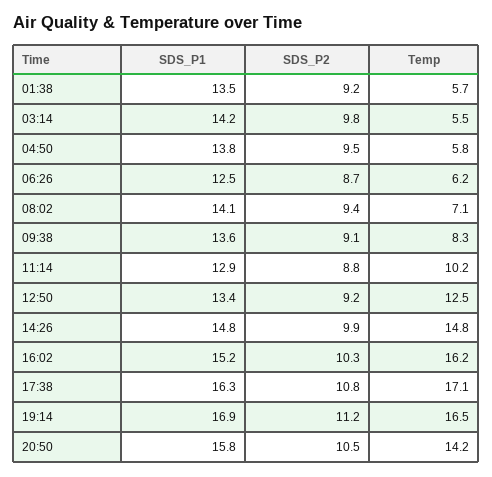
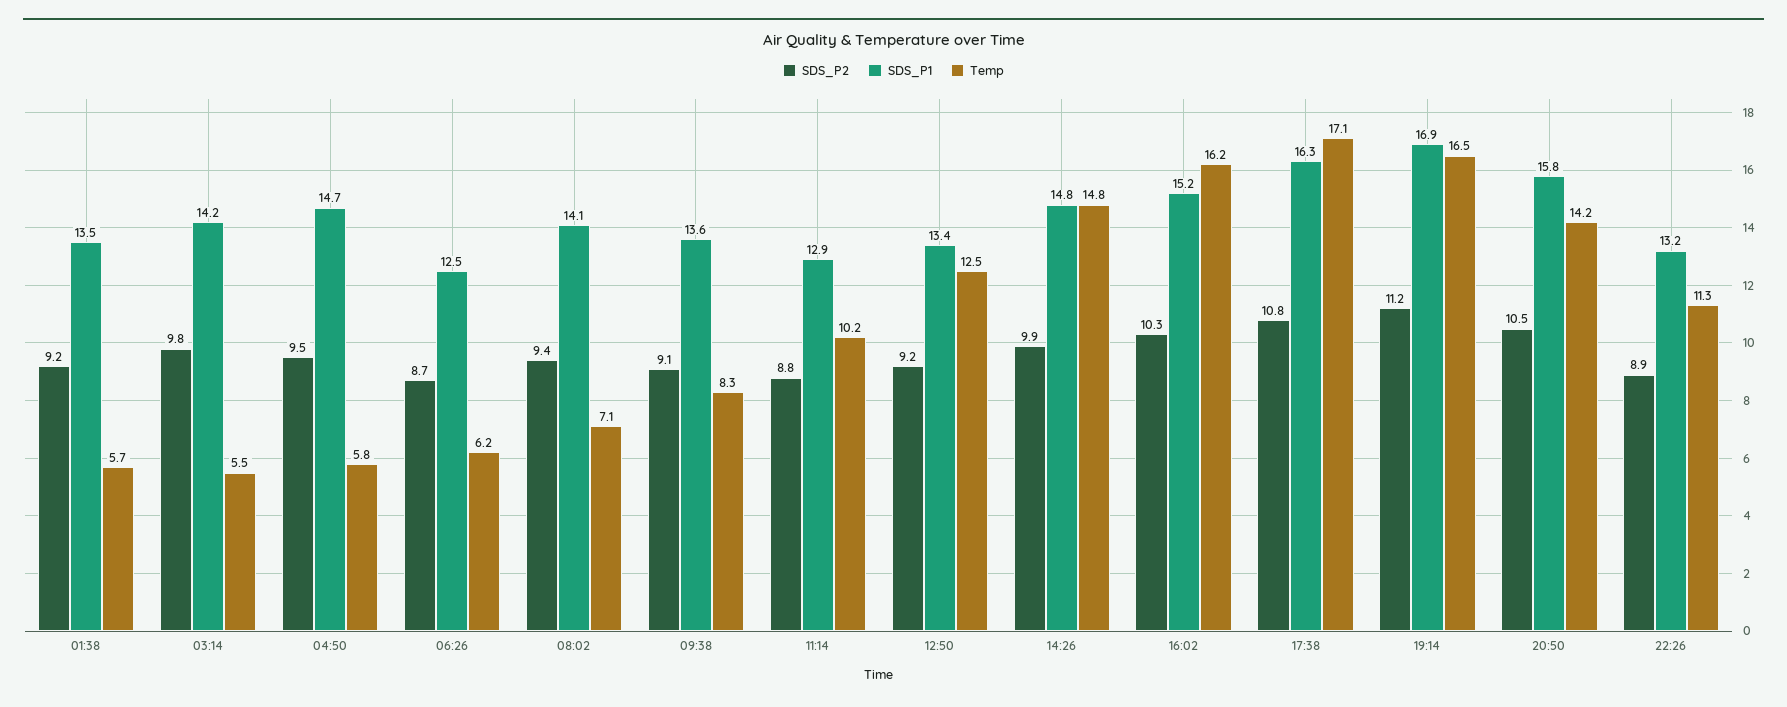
SDS_P1, 04:50: 13.8 -> 14.7
SDS_P2, 22:26: none -> 8.9
SDS_P1, 22:26: none -> 13.2
Temp, 22:26: none -> 11.3

